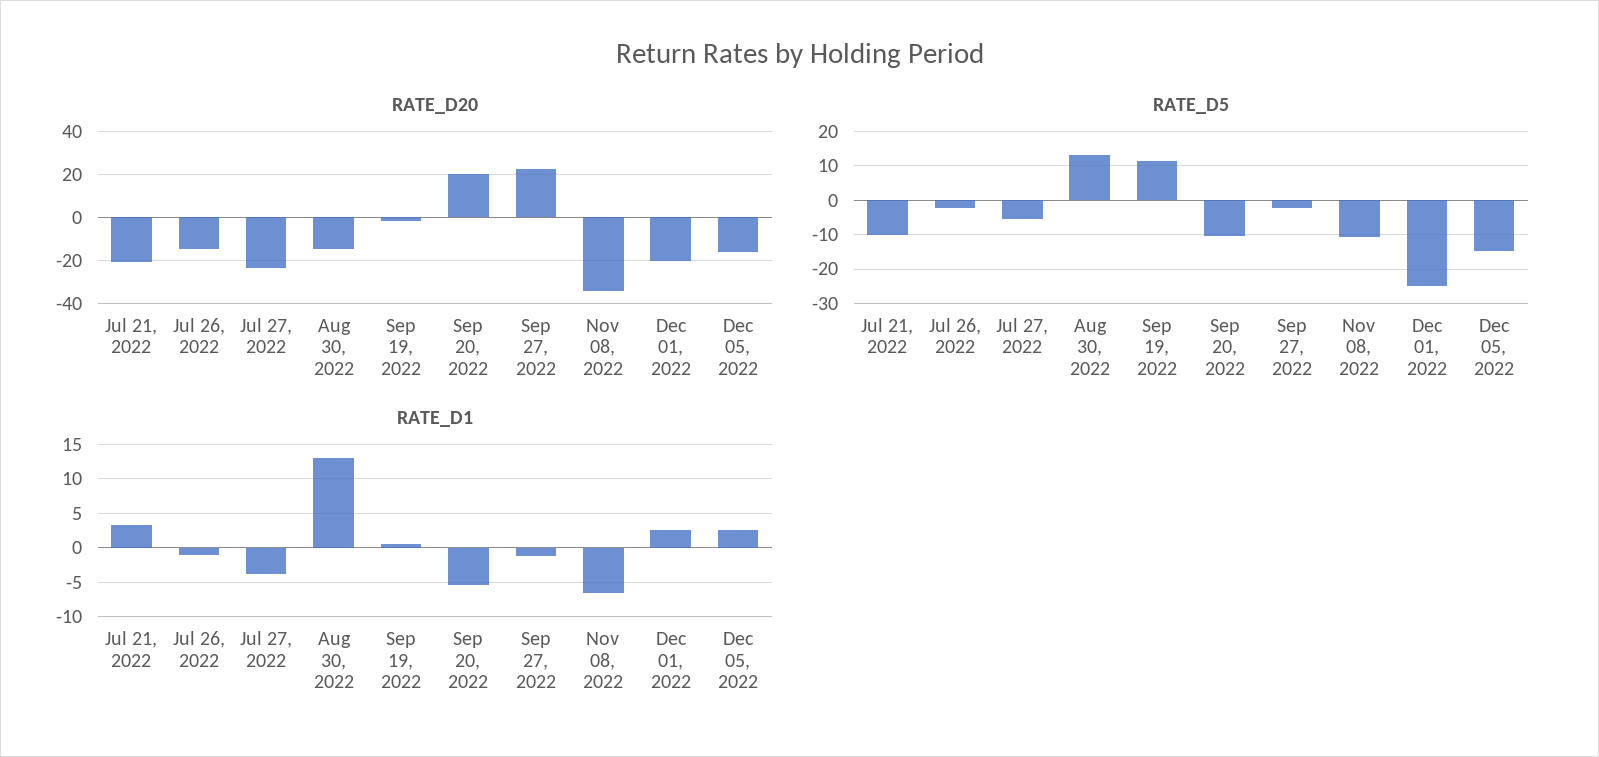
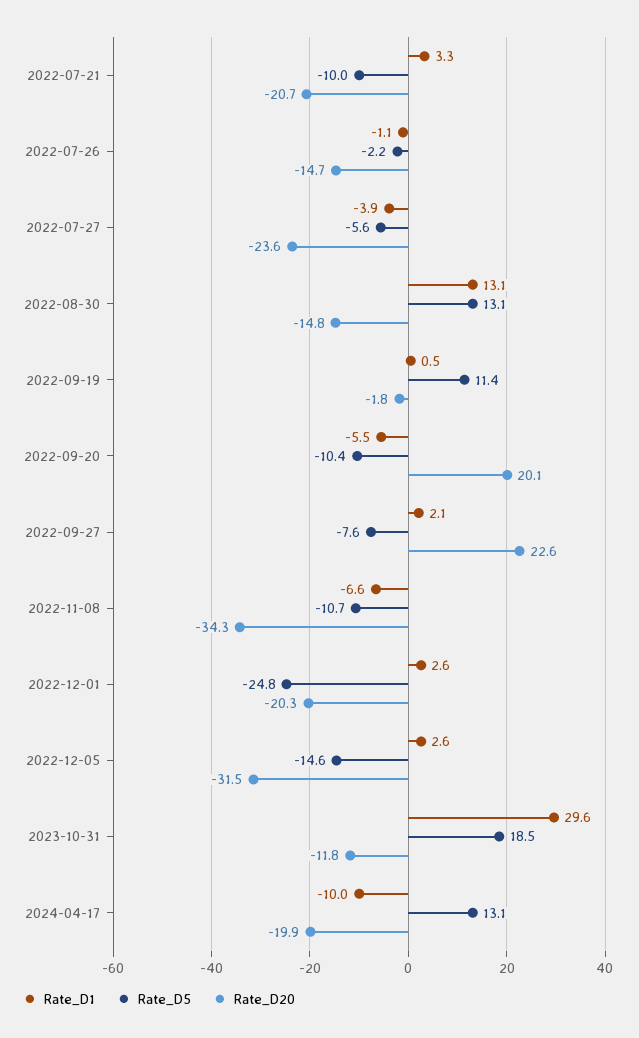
RATE_D20, Dec 05, 2022: -15 -> -31.5
RATE_D5, Sep 27, 2022: -2 -> -7.6
RATE_D1, Sep 27, 2022: -1 -> 2.1
RATE_D1, 2023-10-31: none -> 29.6
RATE_D5, 2023-10-31: none -> 18.5
RATE_D20, 2023-10-31: none -> -11.8
RATE_D1, 2024-04-17: none -> -10
RATE_D5, 2024-04-17: none -> 13.1
RATE_D20, 2024-04-17: none -> -19.9

